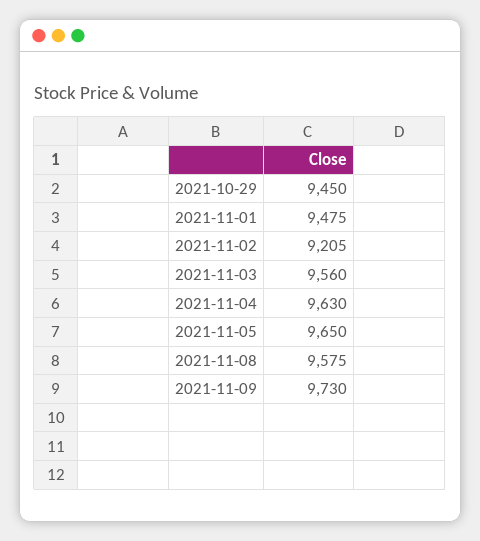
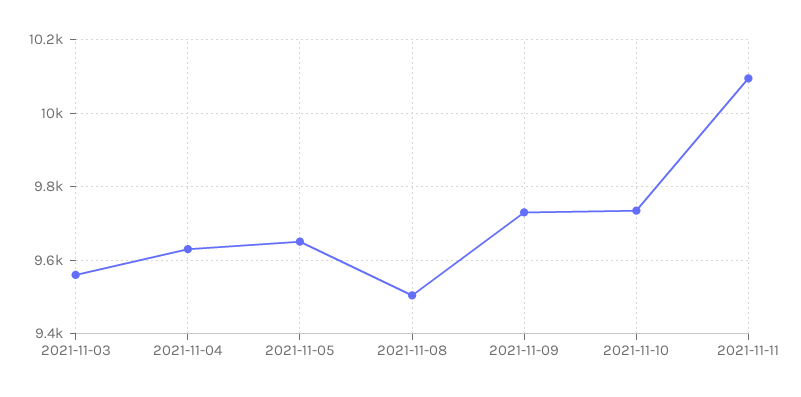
2021-10-29: 9450 -> none
2021-11-01: 9475 -> none
2021-11-02: 9205 -> none
2021-11-08: 9575 -> 9500
2021-11-10: none -> 9740
2021-11-11: none -> 10100

